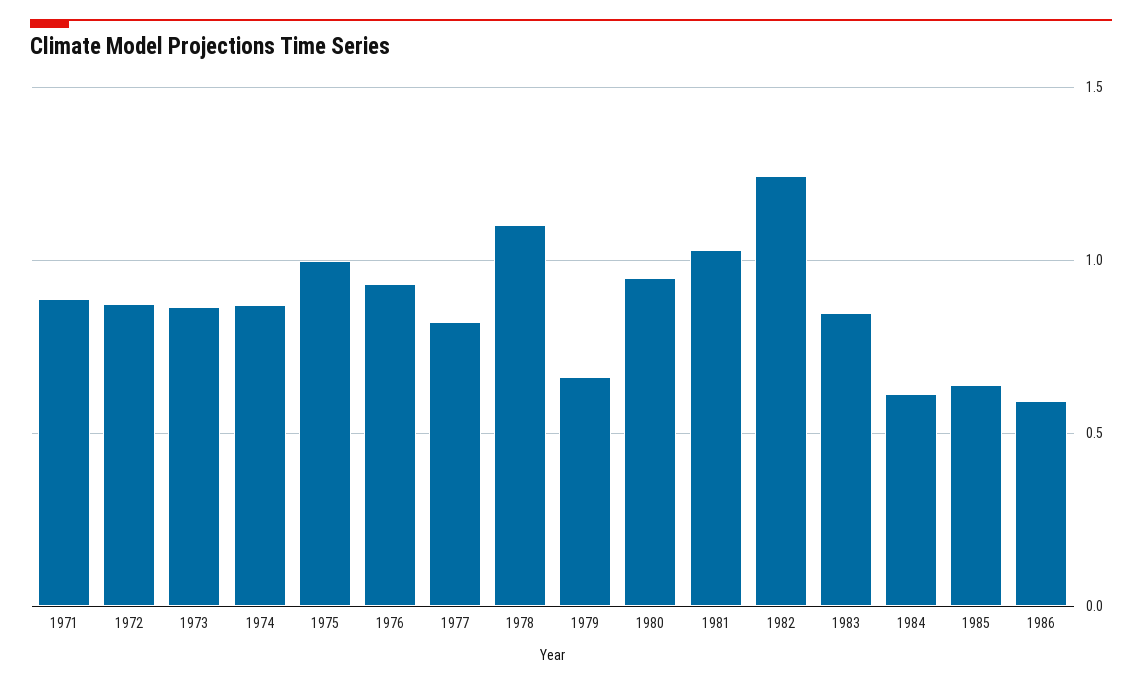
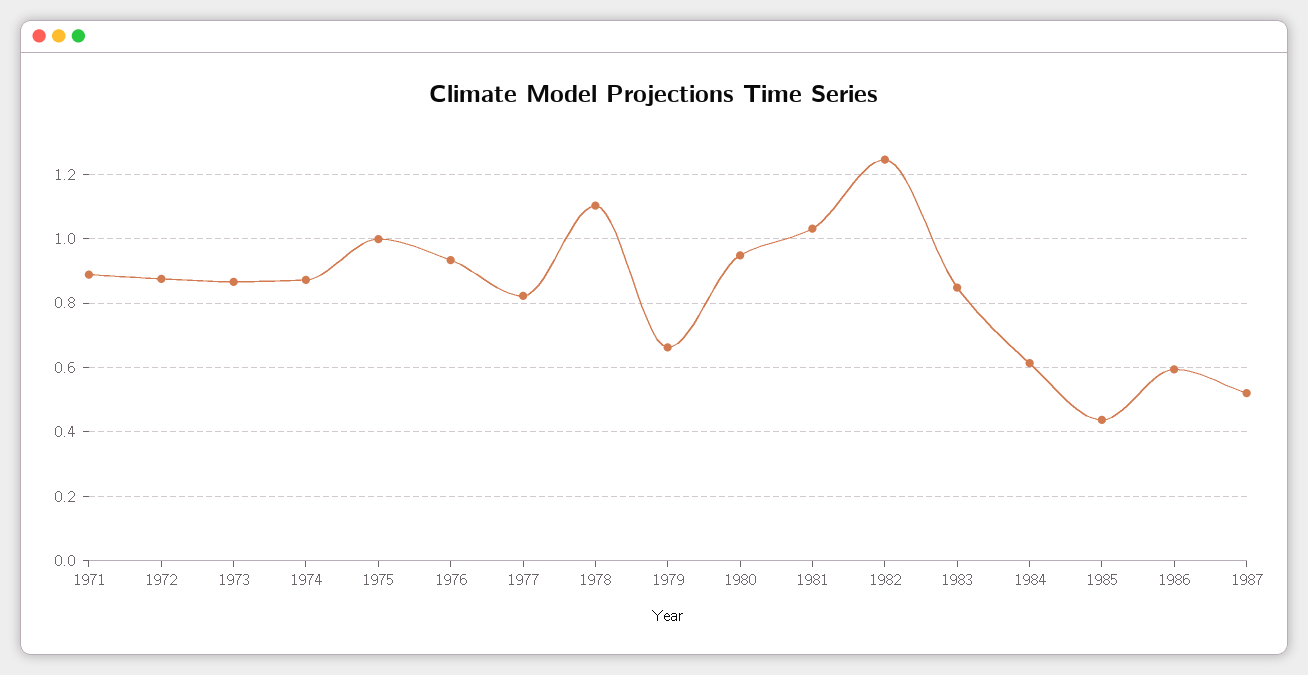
1985: 0.65 -> 0.44
1987: none -> 0.52

